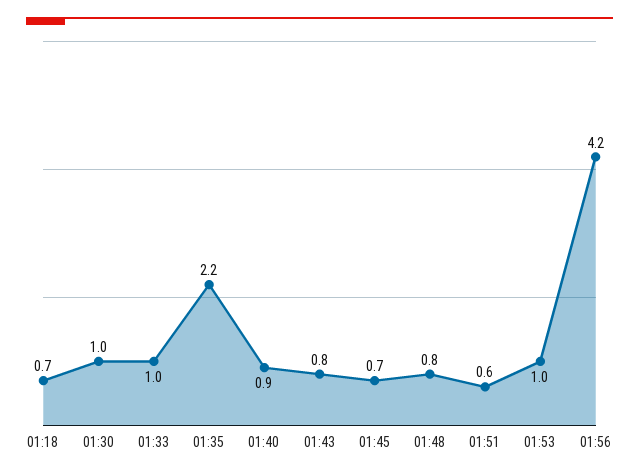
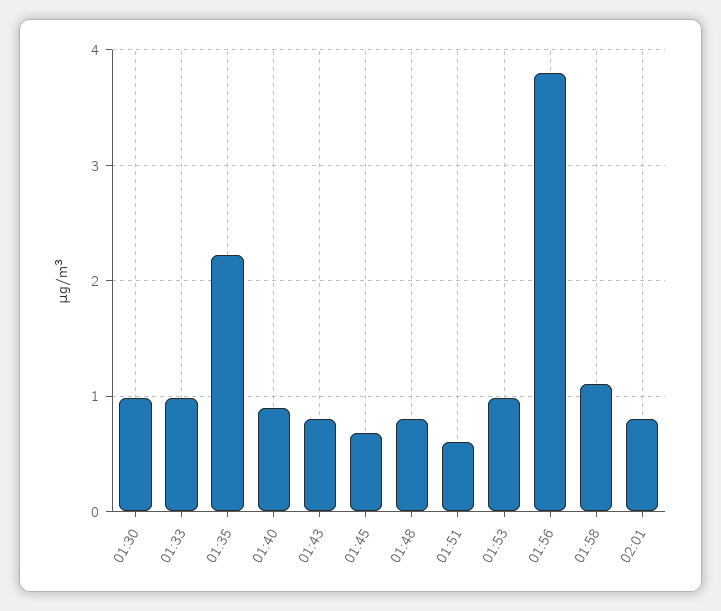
01:18: 0.7 -> none
01:56: 4.2 -> 3.8
01:58: none -> 1.1
02:01: none -> 0.8

